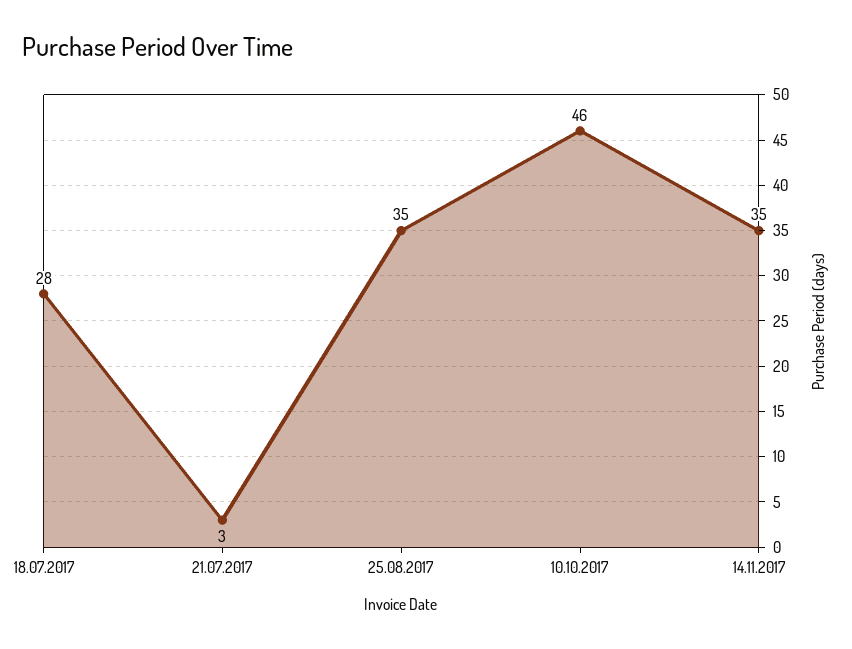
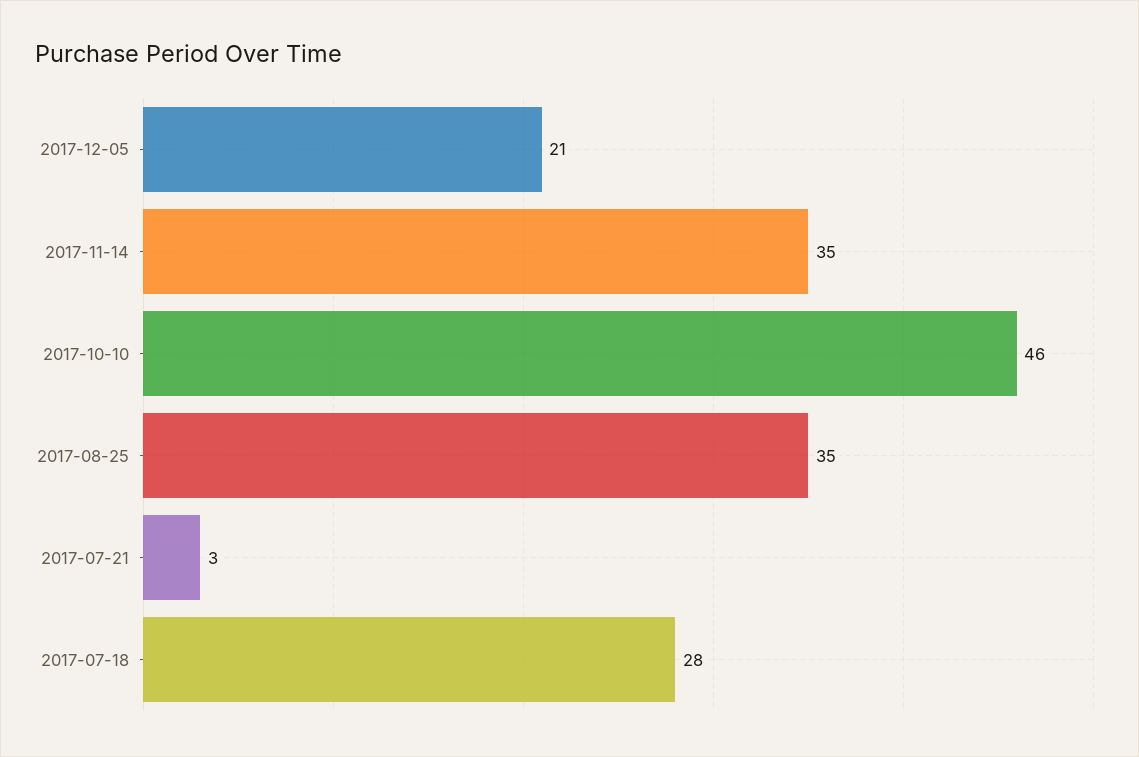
2017-12-05: none -> 21

